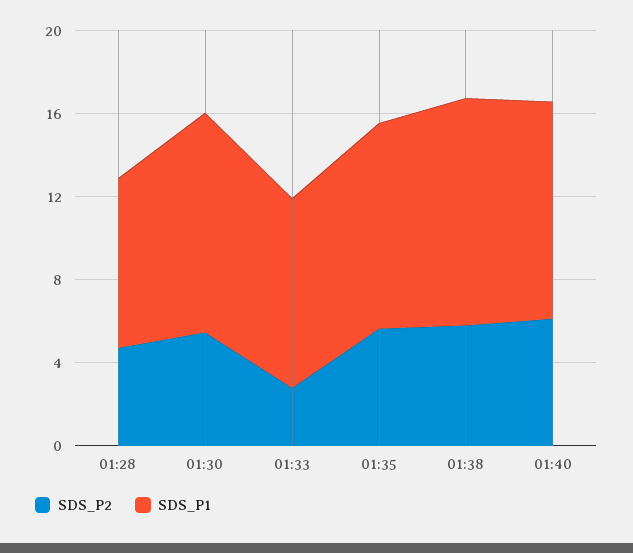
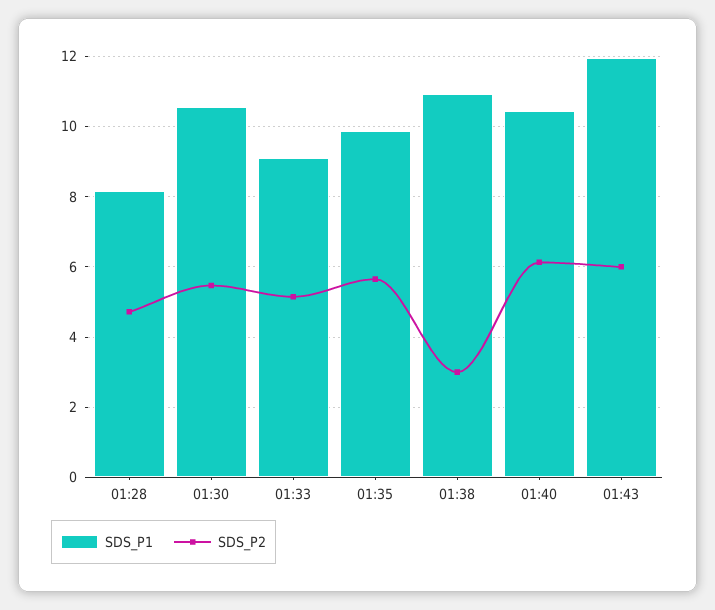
SDS_P2, 01:33: 3 -> 5.2
SDS_P2, 01:38: 6 -> 3
SDS_P1, 01:43: none -> 12
SDS_P2, 01:43: none -> 6

